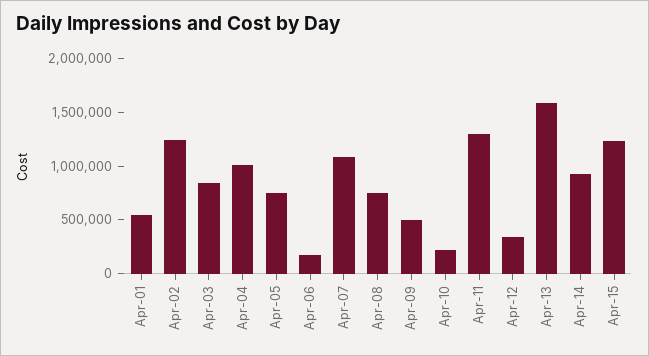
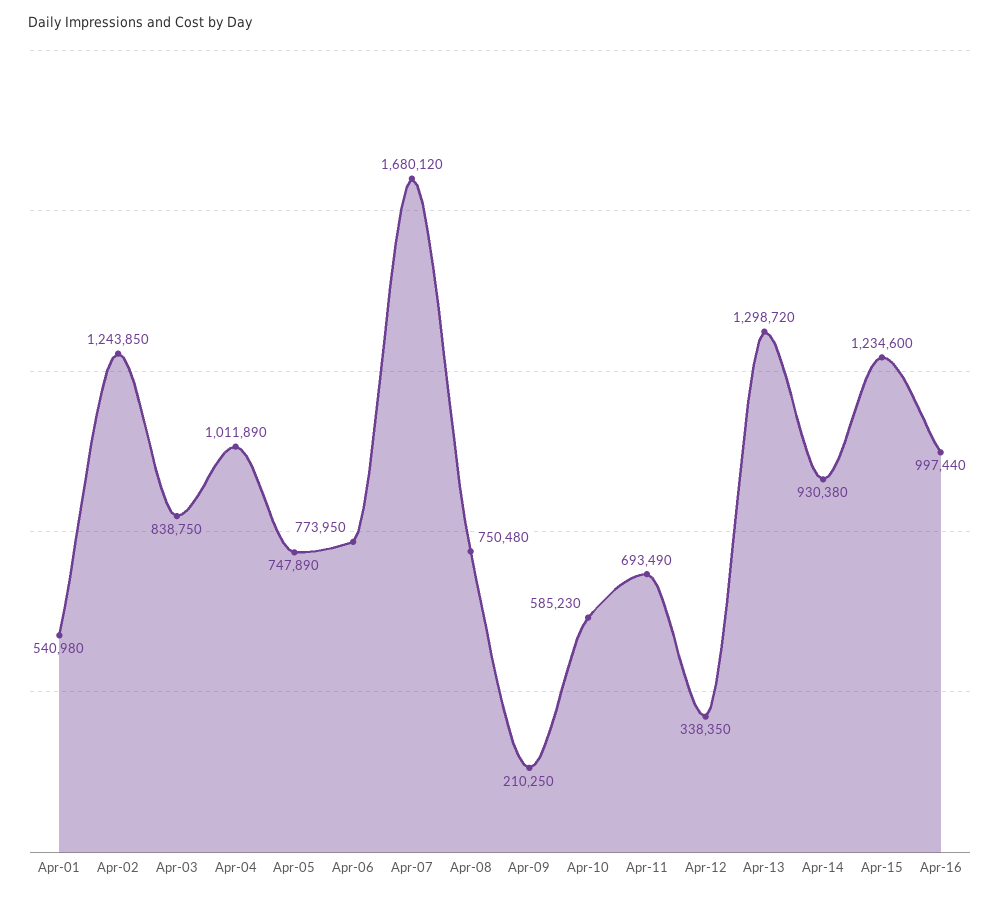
Apr-06: 200000 -> 773950
Apr-07: 1100000 -> 1680120
Apr-09: 500000 -> 210250
Apr-10: 200000 -> 585230
Apr-11: 1300000 -> 693490
Apr-13: 1600000 -> 1298720
Apr-16: none -> 997440

